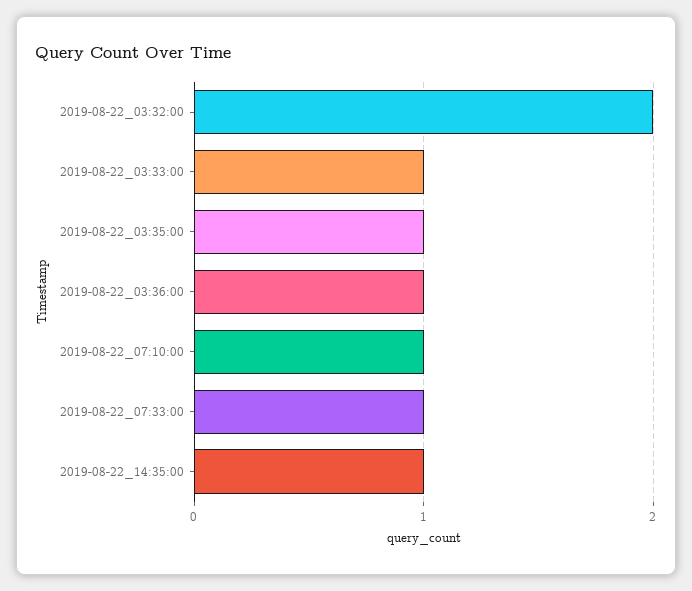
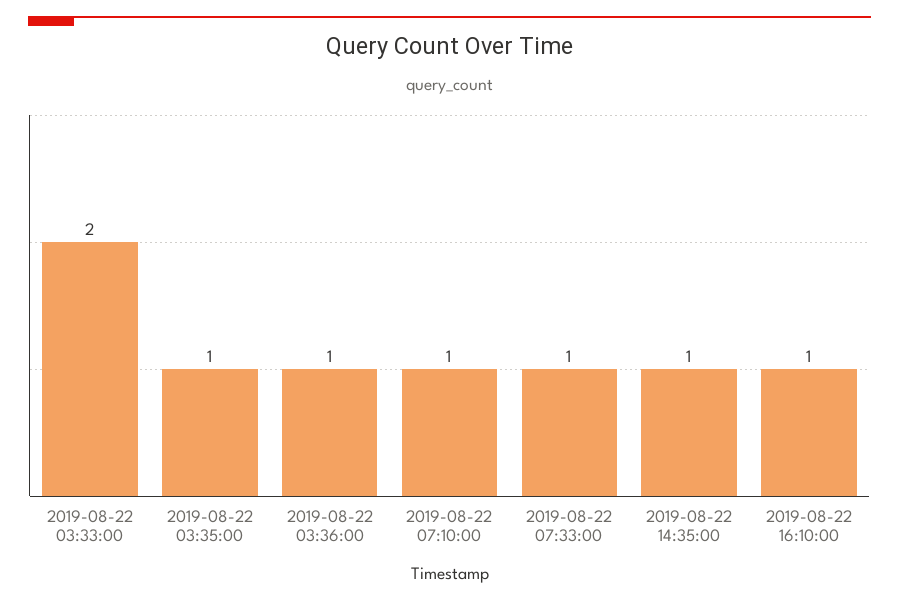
2019-08-22_03:32:00: 2 -> none
2019-08-22_03:33:00: 1 -> 2
2019-08-22 16:10:00: none -> 1

